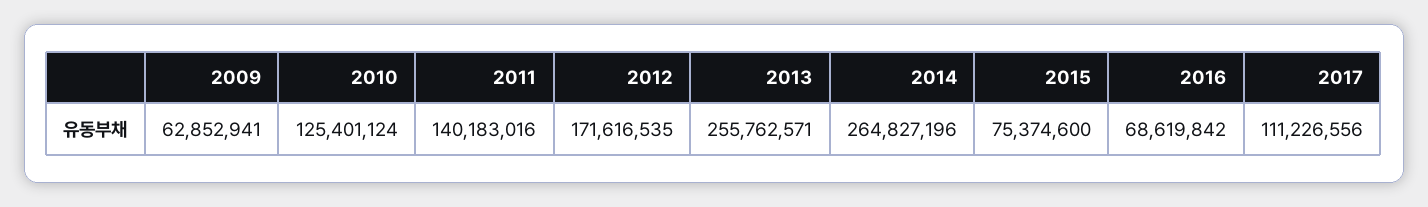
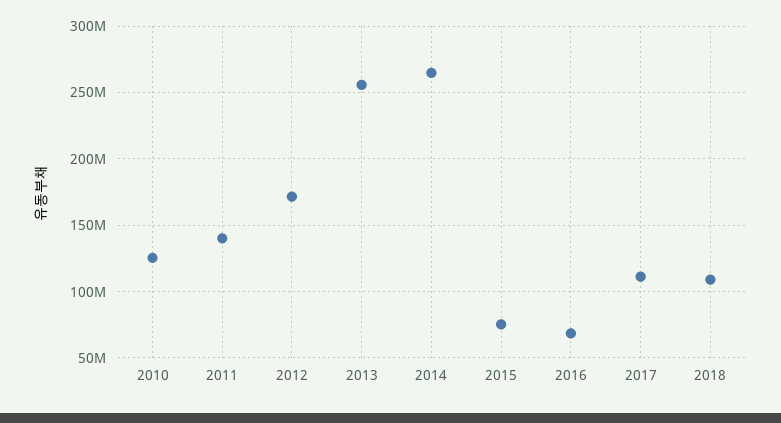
2009: 62852941 -> none
2018: none -> 110000000

